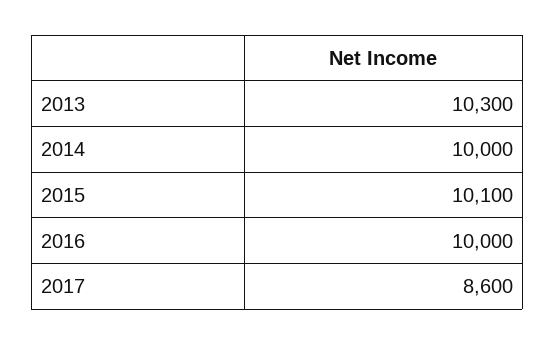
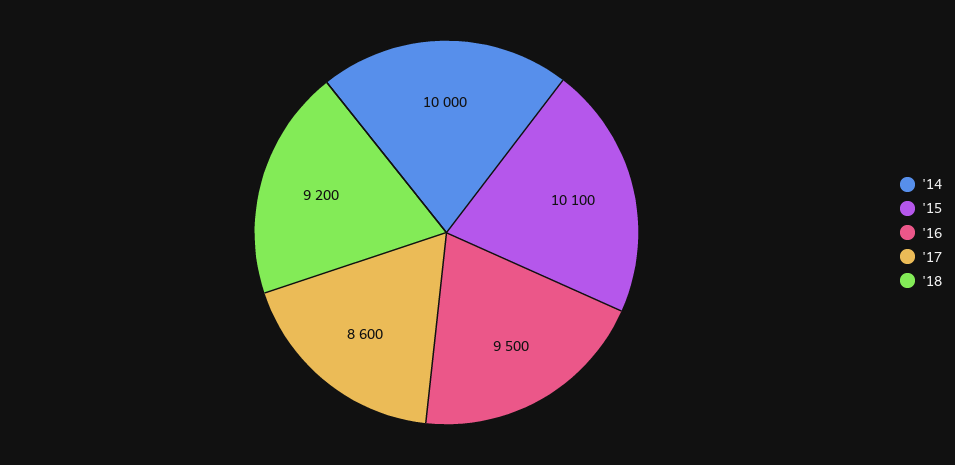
2013: 10300 -> none
2016: 10000 -> 9500
'18: none -> 9200

